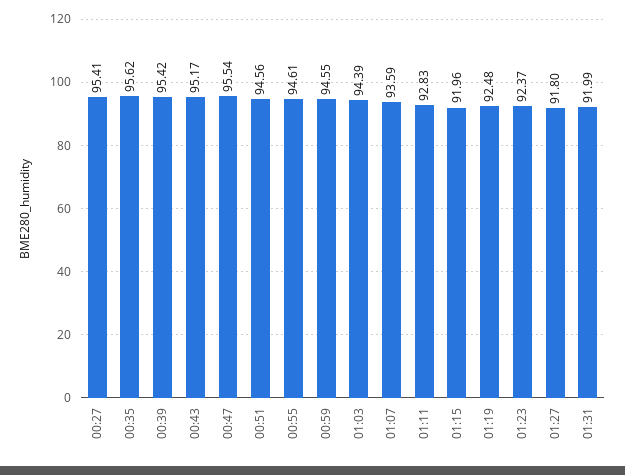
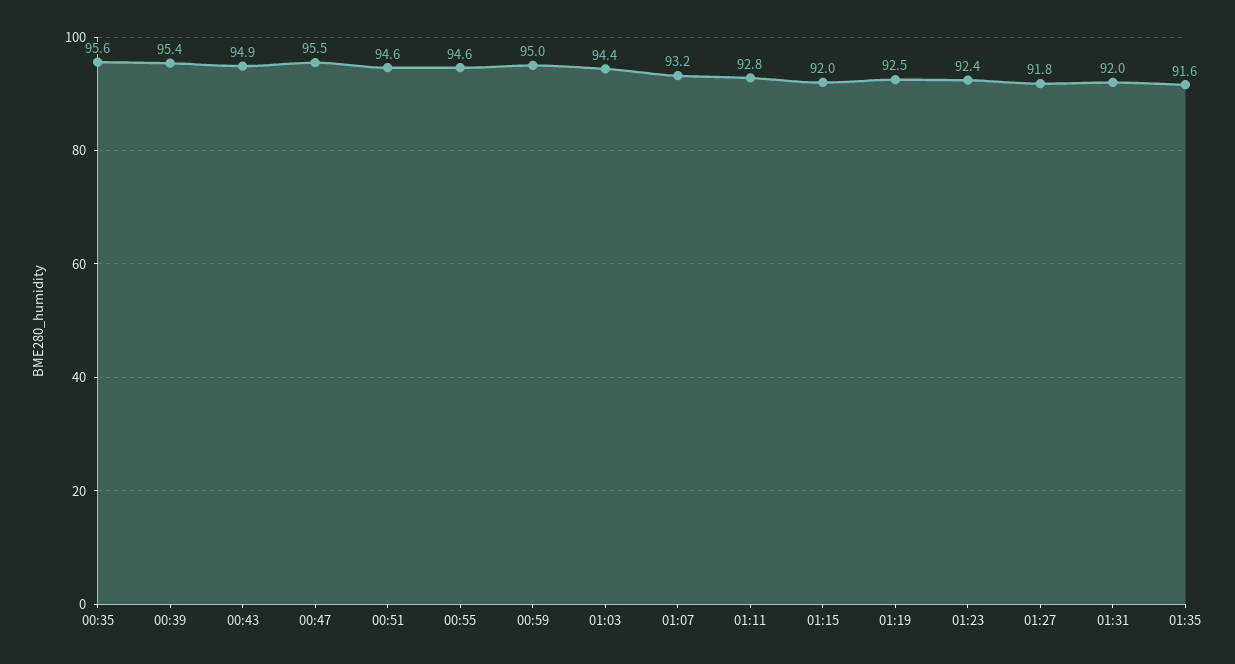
00:27: 95.41 -> none
00:43: 95.17 -> 94.9
00:59: 94.55 -> 95
01:07: 93.59 -> 93.2
01:35: none -> 91.6

